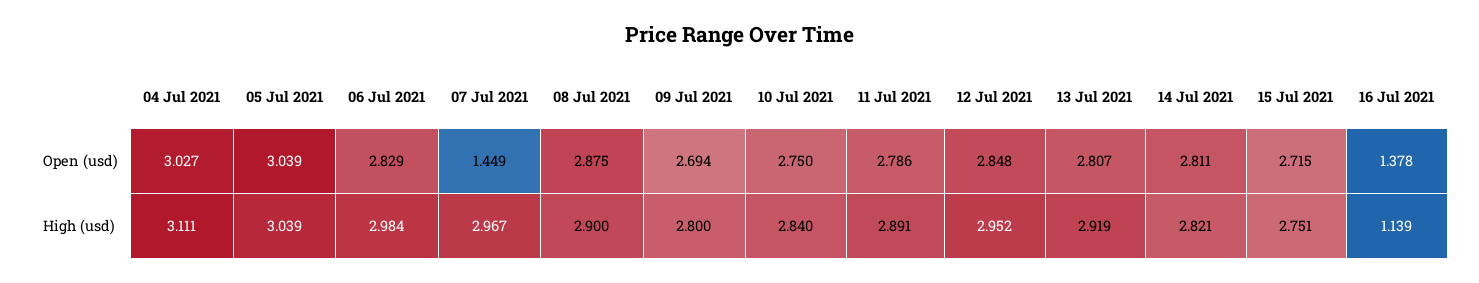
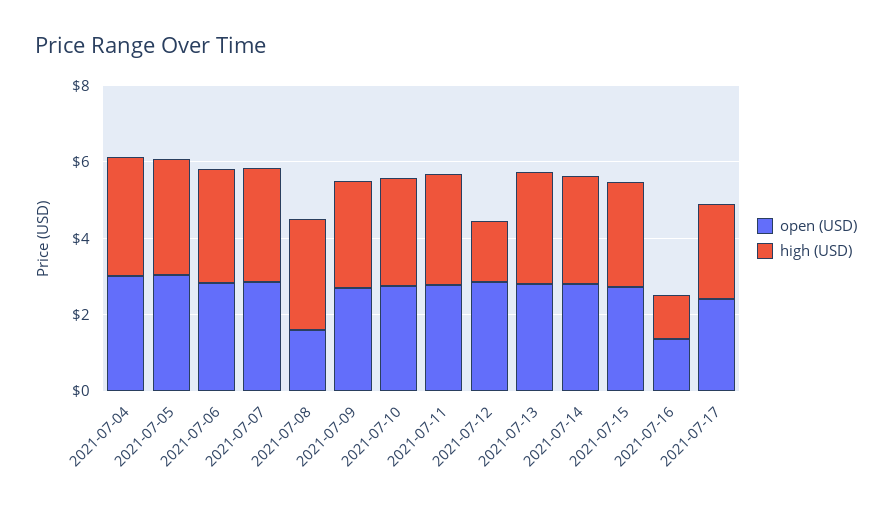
Open (usd), 07 Jul 2021: 1.449 -> 3
Open (usd), 08 Jul 2021: 2.875 -> 1.5
High (usd), 12 Jul 2021: 2.952 -> 1.5
Open (usd), 2021-07-17: none -> 2.5
High (usd), 2021-07-17: none -> 2.5

